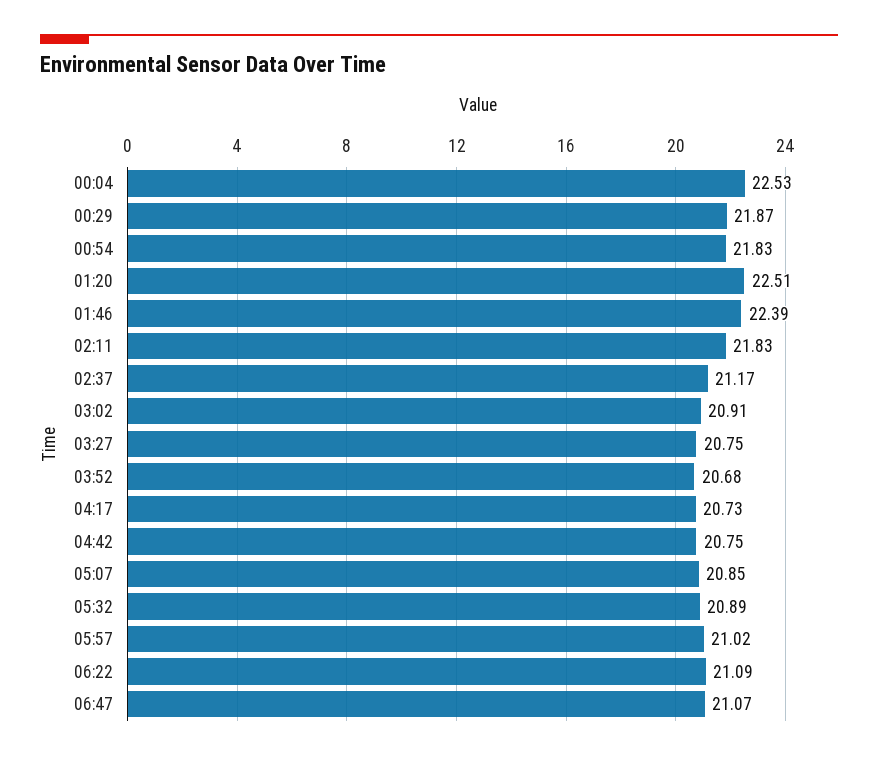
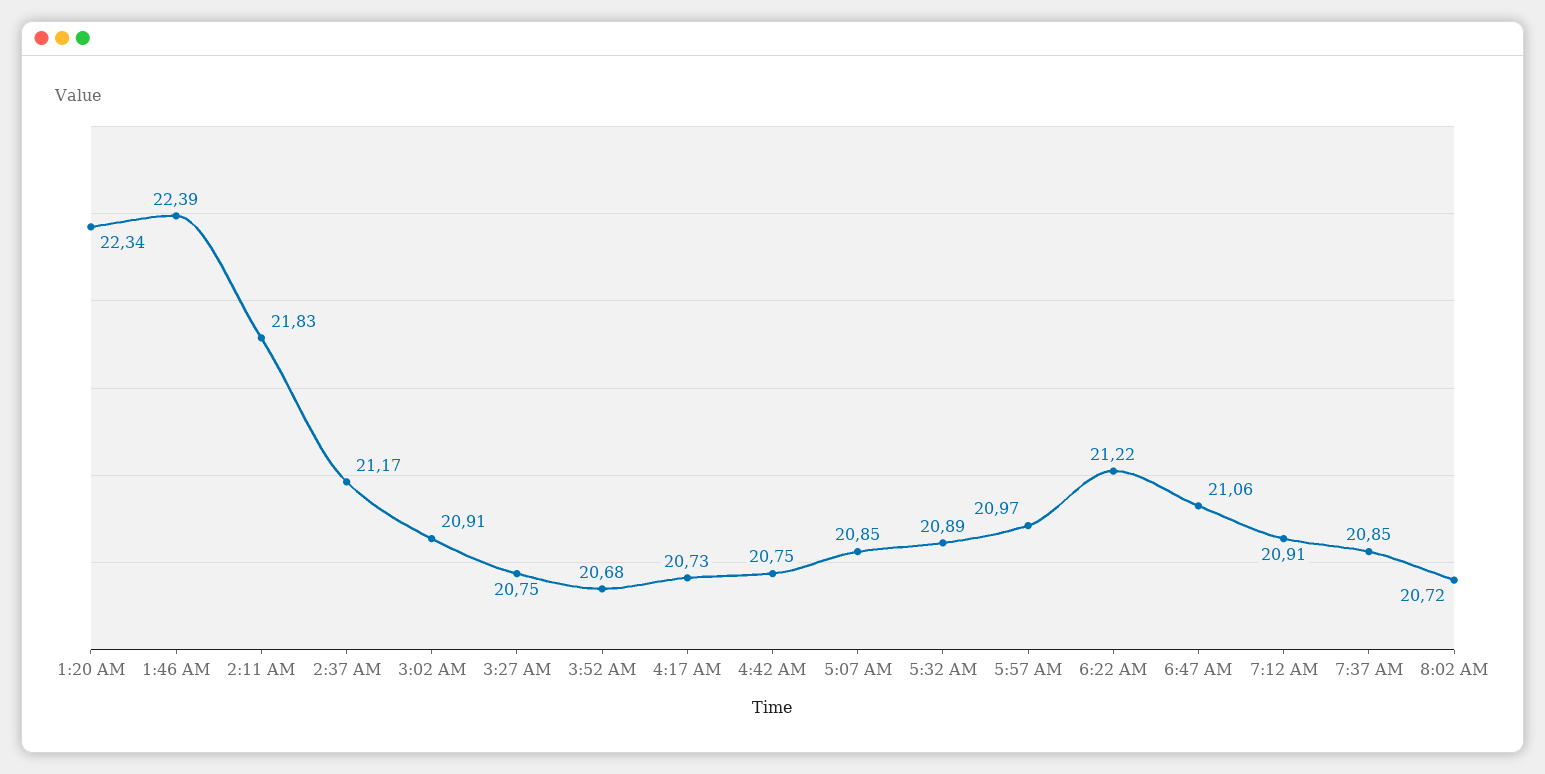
00:04: 22.53 -> none
00:29: 21.87 -> none
00:54: 21.83 -> none
01:20: 22.51 -> 22.34
05:57: 21.02 -> 20.97
06:22: 21.09 -> 21.22
06:47: 21.07 -> 21.06
7:12 AM: none -> 20.91
7:37 AM: none -> 20.85
8:02 AM: none -> 20.72

